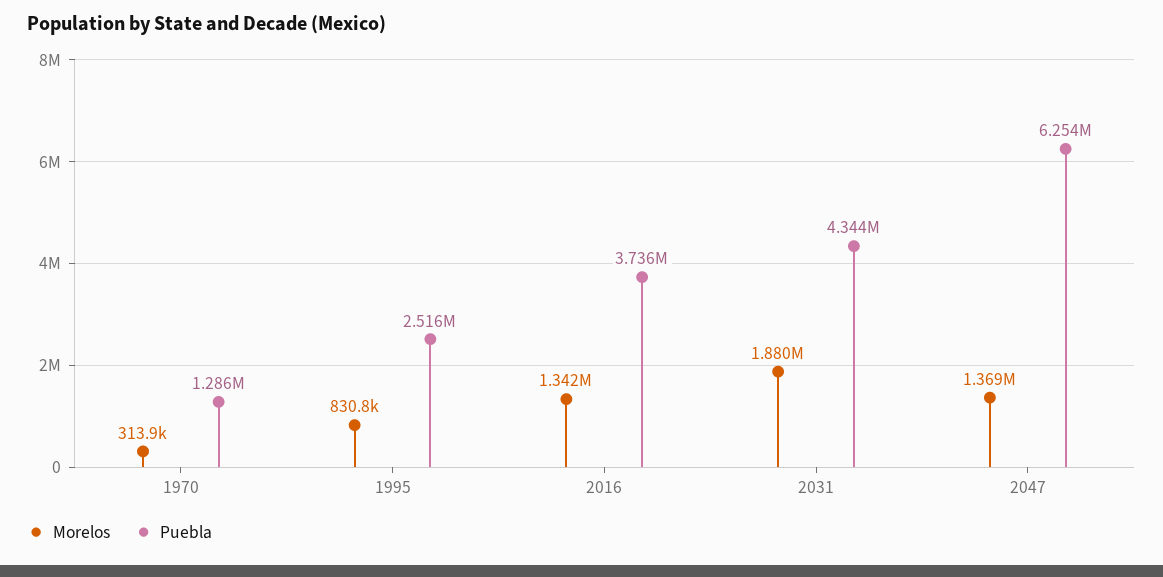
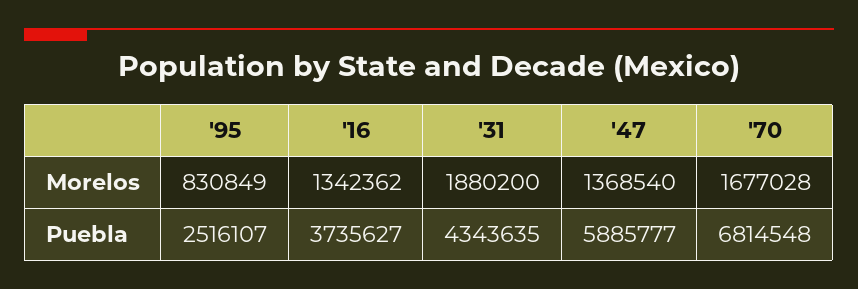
Morelos, 1970: 313900 -> none
Puebla, 1970: 1286000 -> none
Puebla, 2047: 6254000 -> 5885777
Morelos, '70: none -> 1677028
Puebla, '70: none -> 6814548

